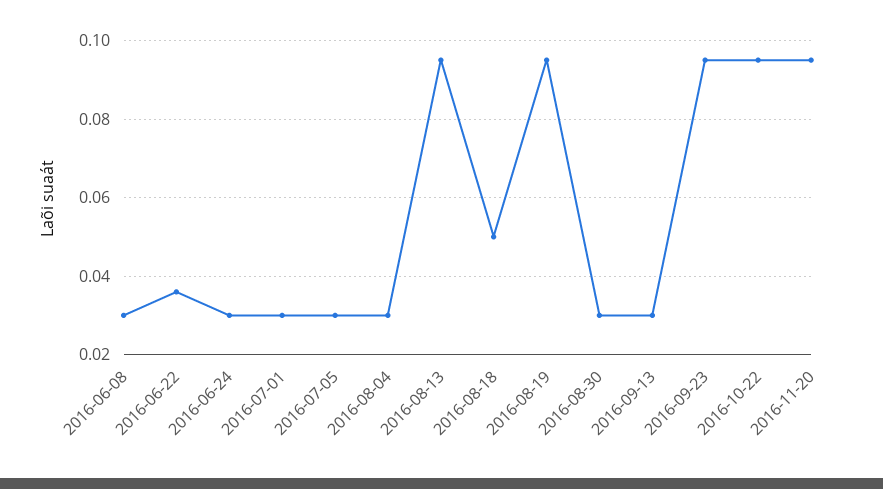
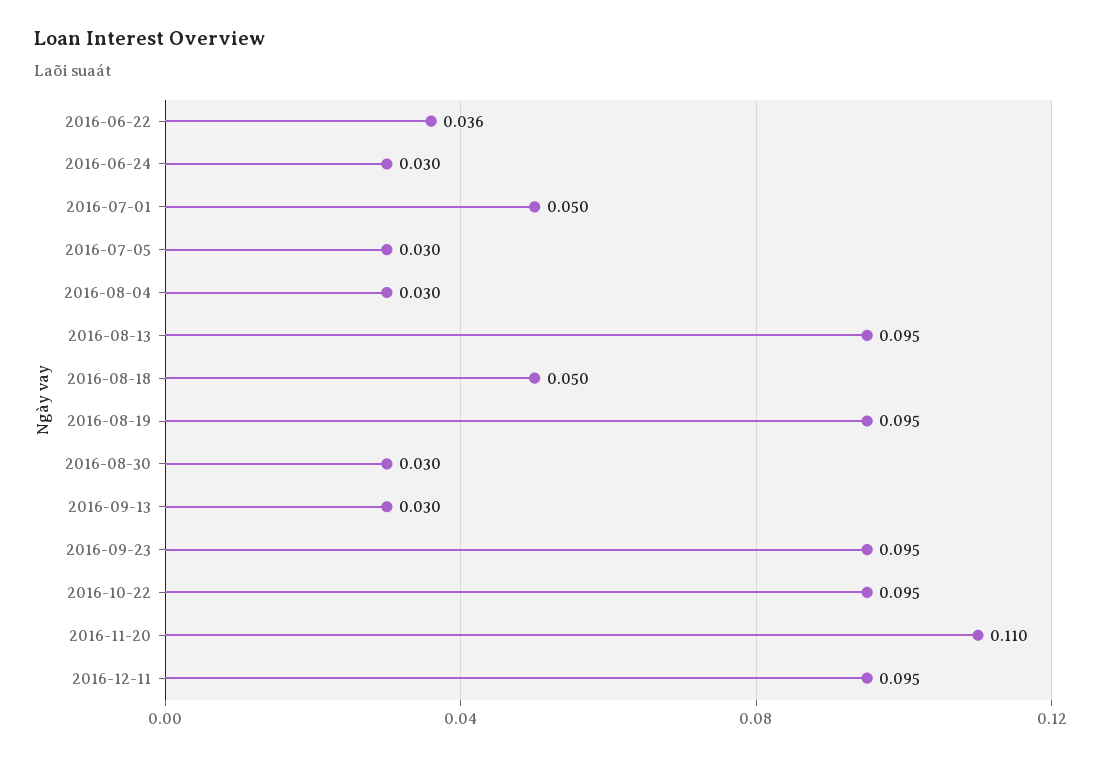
2016-06-08: 0.03 -> none
2016-07-01: 0.03 -> 0.05
2016-11-20: 0.095 -> 0.11
2016-12-11: none -> 0.095

